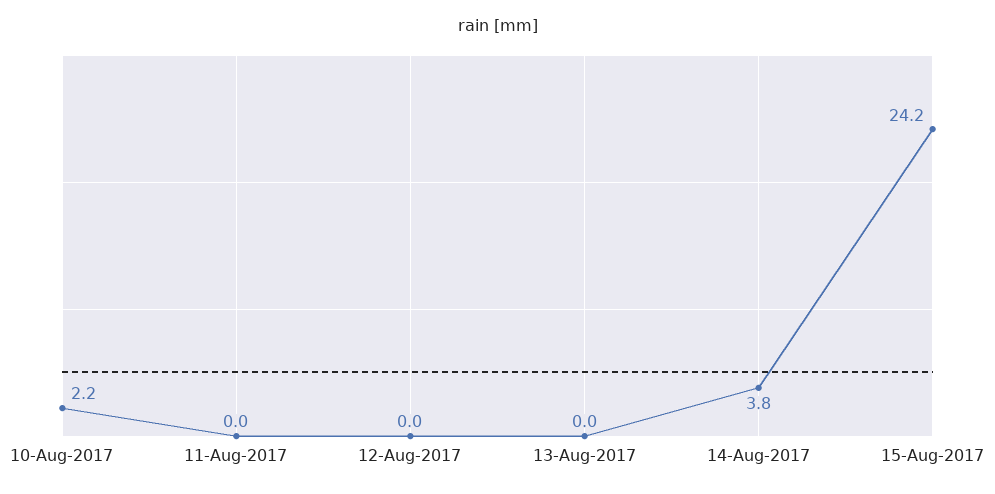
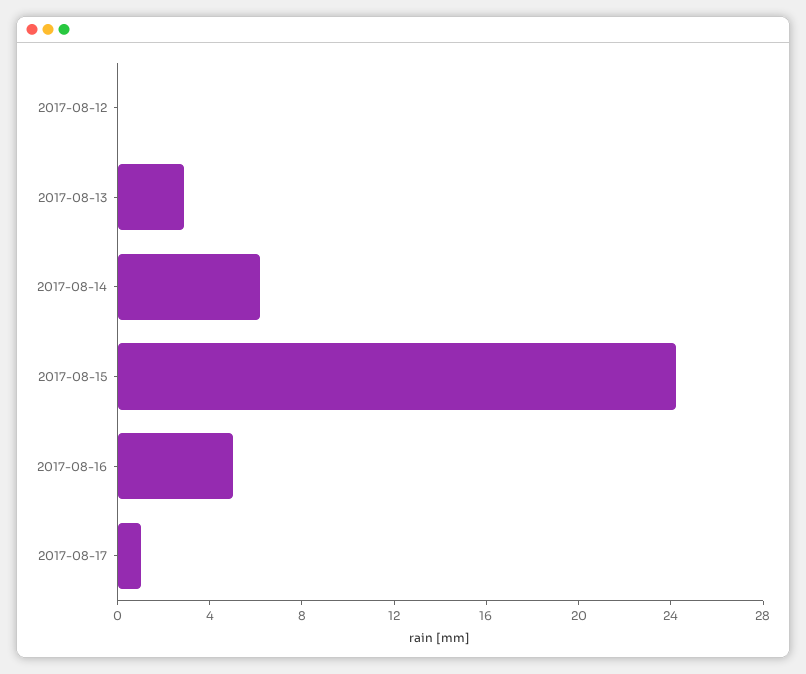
10-Aug-2017: 2.2 -> none
11-Aug-2017: 0 -> none
13-Aug-2017: 0 -> 3
14-Aug-2017: 3.8 -> 6
2017-08-16: none -> 5
2017-08-17: none -> 1

